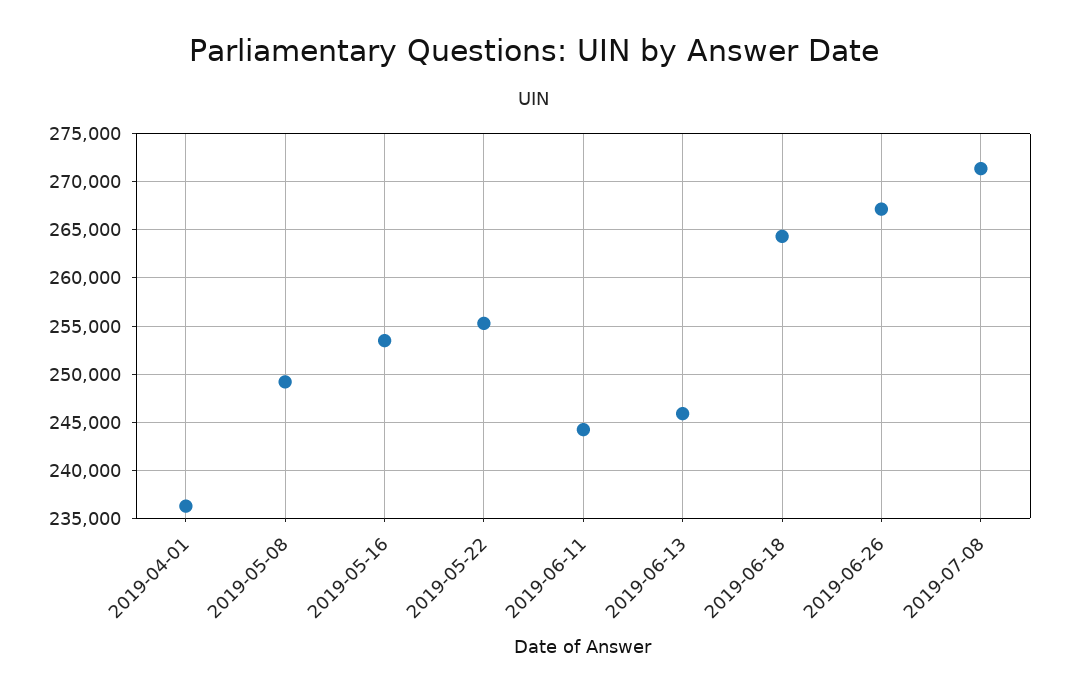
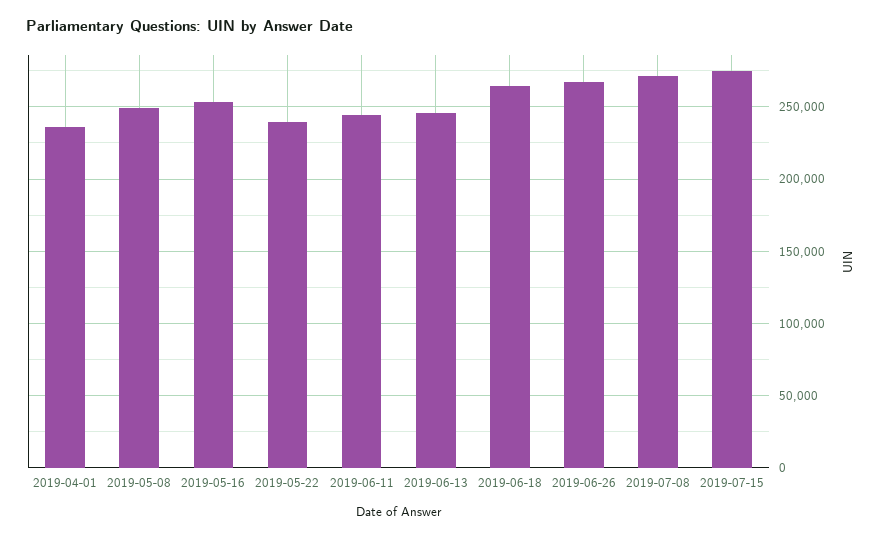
2019-05-22: 255000 -> 240000
2019-07-15: none -> 275000

